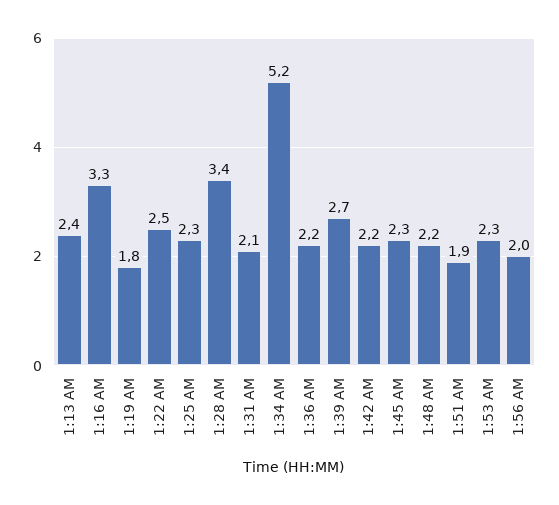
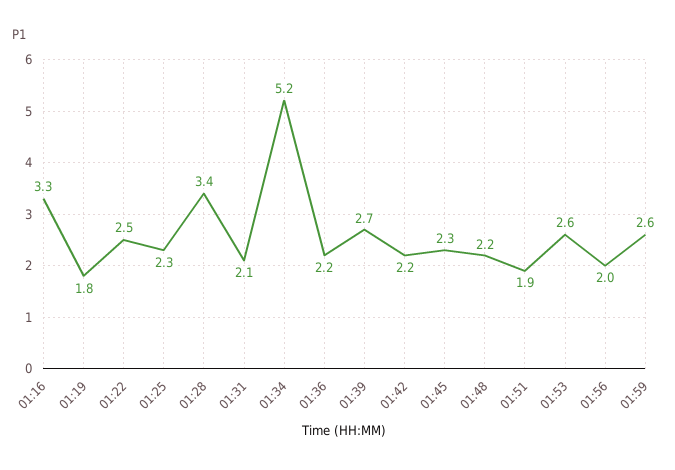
1:13 AM: 2.4 -> none
1:53 AM: 2.3 -> 2.6
01:59: none -> 2.6

